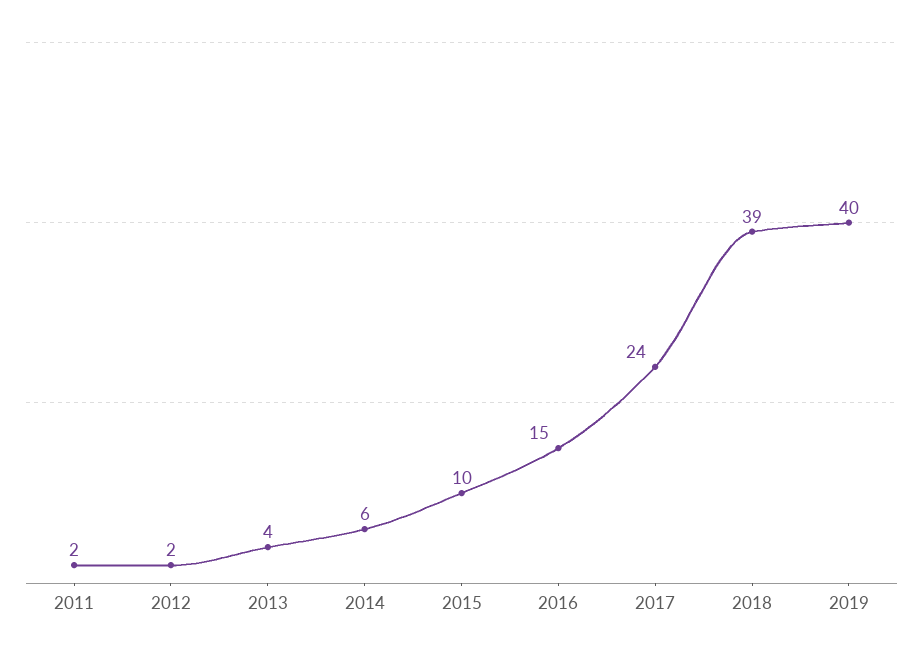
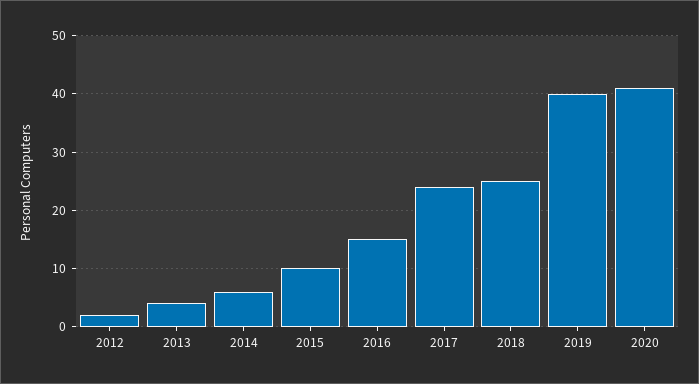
2011: 2 -> none
2018: 39 -> 25
2020: none -> 40

